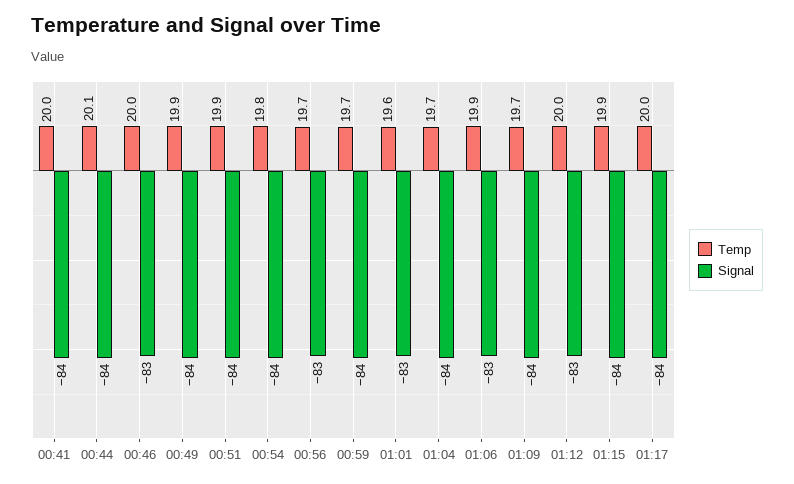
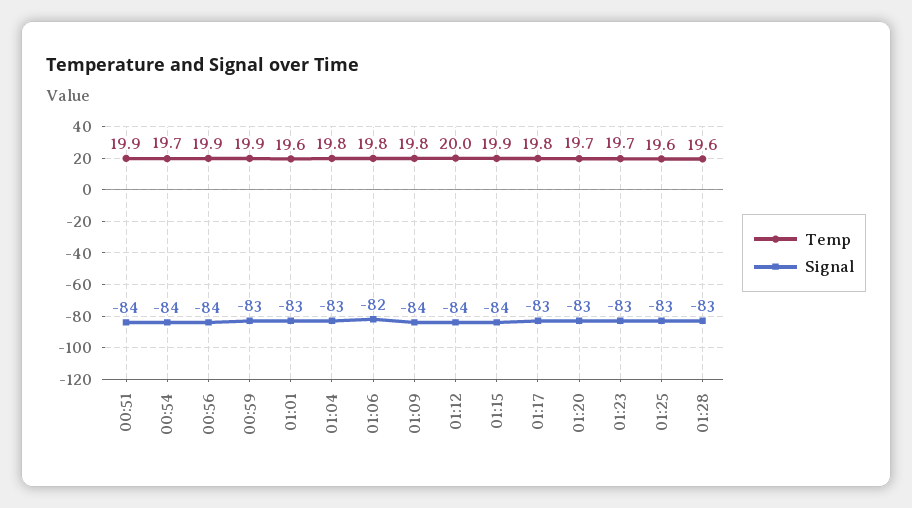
Temp, 00:41: 20 -> none
Signal, 00:41: -84 -> none
Temp, 00:44: 20.1 -> none
Signal, 00:44: -84 -> none
Temp, 00:46: 20 -> none
Signal, 00:46: -83 -> none
Temp, 00:49: 19.9 -> none
Signal, 00:49: -84 -> none
Temp, 00:54: 19.8 -> 19.7
Temp, 00:56: 19.7 -> 19.9
Signal, 00:56: -83 -> -84
Temp, 00:59: 19.7 -> 19.9
Signal, 00:59: -84 -> -83
Temp, 01:04: 19.7 -> 19.8
Signal, 01:04: -84 -> -83
Temp, 01:06: 19.9 -> 19.8
Signal, 01:06: -83 -> -82
Temp, 01:09: 19.7 -> 19.8
Signal, 01:12: -83 -> -84
Temp, 01:17: 20 -> 19.8
Signal, 01:17: -84 -> -83
Temp, 01:20: none -> 19.7
Signal, 01:20: none -> -83
Temp, 01:23: none -> 19.7
Signal, 01:23: none -> -83
Temp, 01:25: none -> 19.6
Signal, 01:25: none -> -83
Temp, 01:28: none -> 19.6
Signal, 01:28: none -> -83

